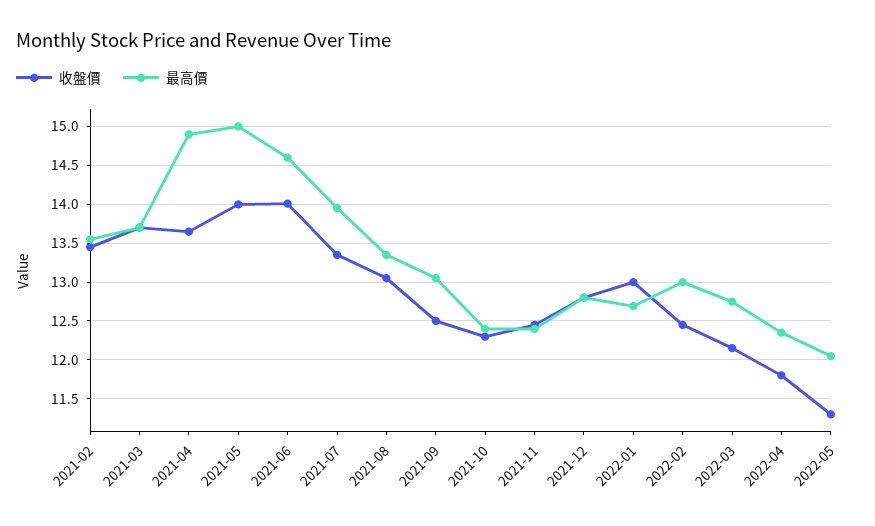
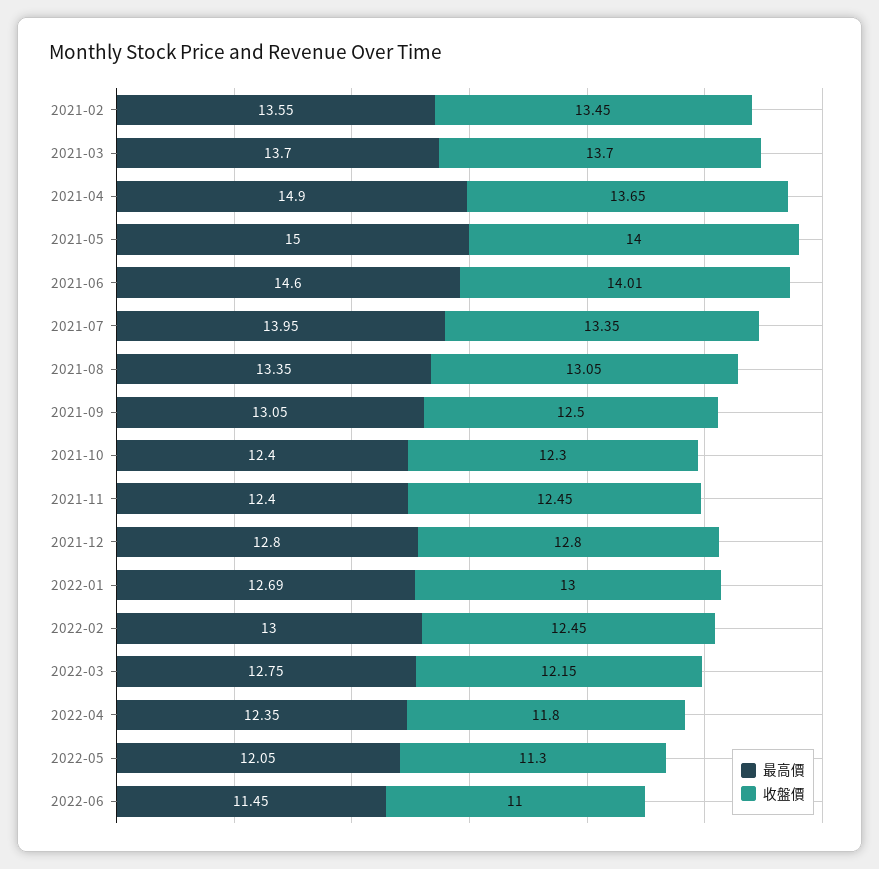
最高價, 2022-06: none -> 11.45
收盤價, 2022-06: none -> 11

